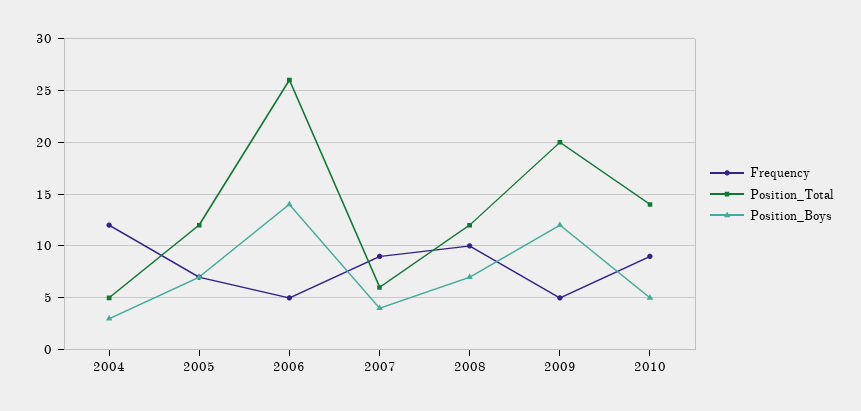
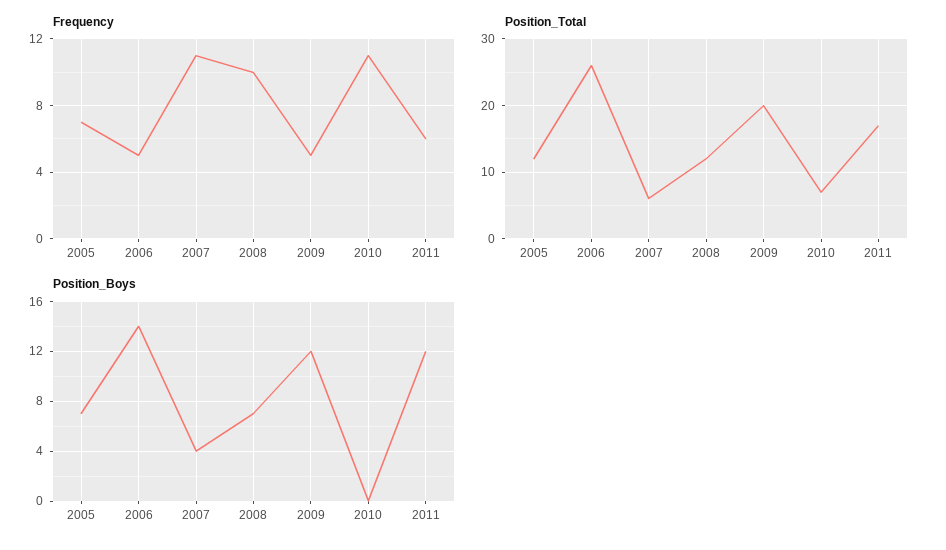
Frequency, 2004: 12 -> none
Position_Total, 2004: 5 -> none
Position_Boys, 2004: 3 -> none
Frequency, 2007: 9 -> 11
Frequency, 2010: 9 -> 11
Position_Total, 2010: 14 -> 7
Position_Boys, 2010: 5 -> 0
Frequency, 2011: none -> 6
Position_Total, 2011: none -> 17
Position_Boys, 2011: none -> 12

